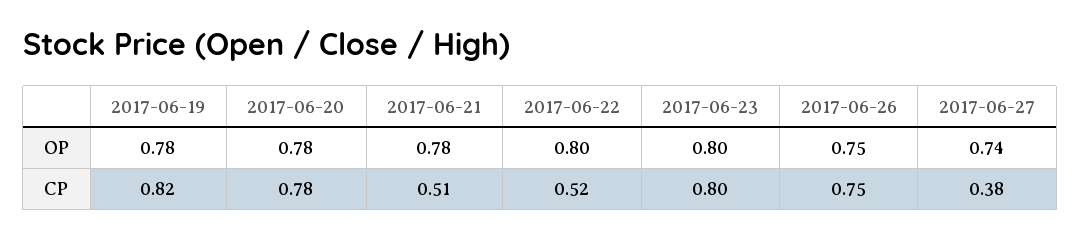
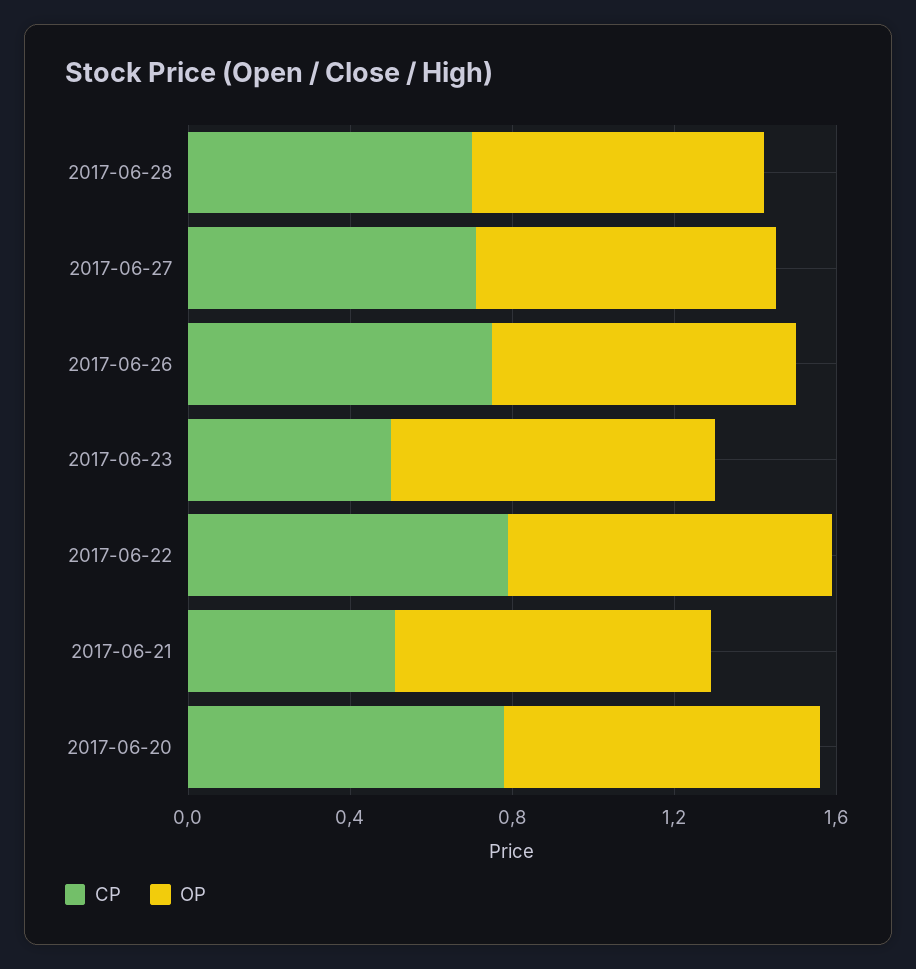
OP, 2017-06-19: 0.78 -> none
CP, 2017-06-19: 0.82 -> none
CP, 2017-06-22: 0.52 -> 0.8
CP, 2017-06-23: 0.8 -> 0.5
CP, 2017-06-27: 0.38 -> 0.7
CP, 2017-06-28: none -> 0.7
OP, 2017-06-28: none -> 0.7

